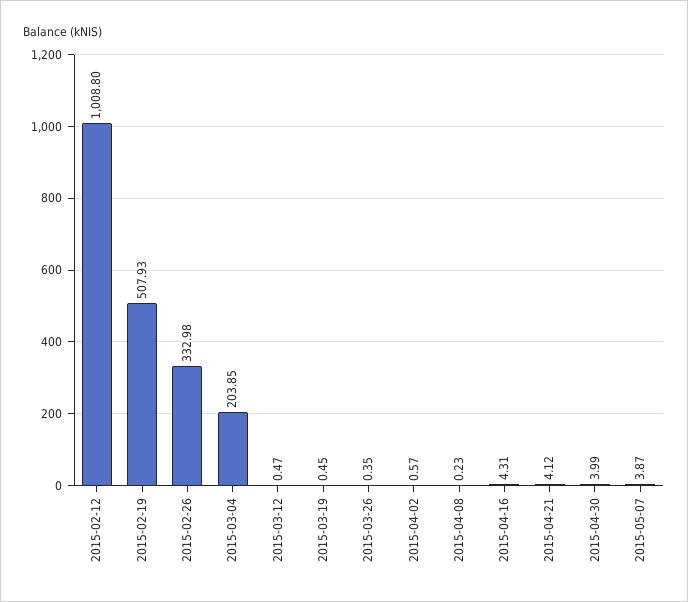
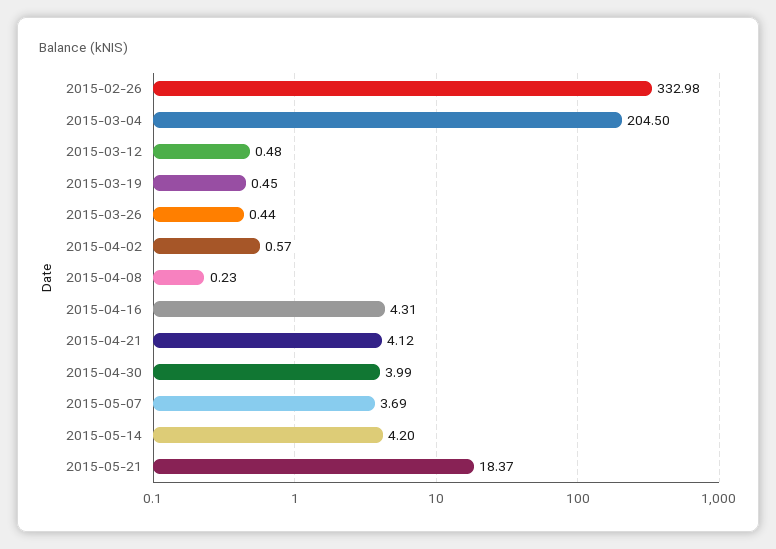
2015-02-12: 1008.8 -> none
2015-02-19: 507.93 -> none
2015-03-04: 203.85 -> 204.5
2015-03-12: 0.47 -> 0.48
2015-03-26: 0.35 -> 0.44
2015-05-07: 3.87 -> 3.69
2015-05-14: none -> 4.2
2015-05-21: none -> 18.37

